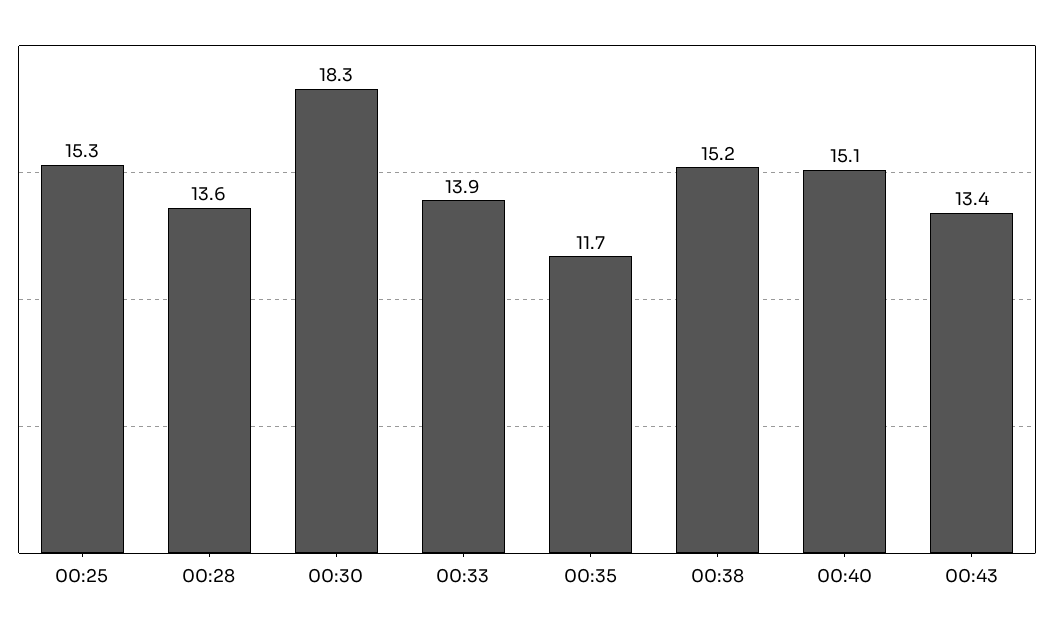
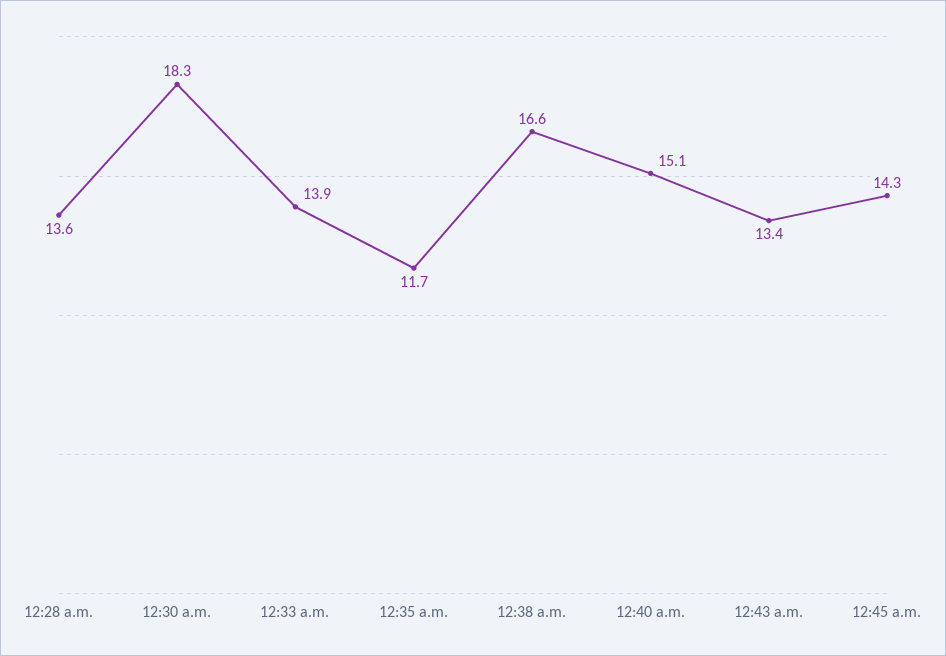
00:25: 15.3 -> none
00:38: 15.2 -> 16.6
12:45 a.m.: none -> 14.3

